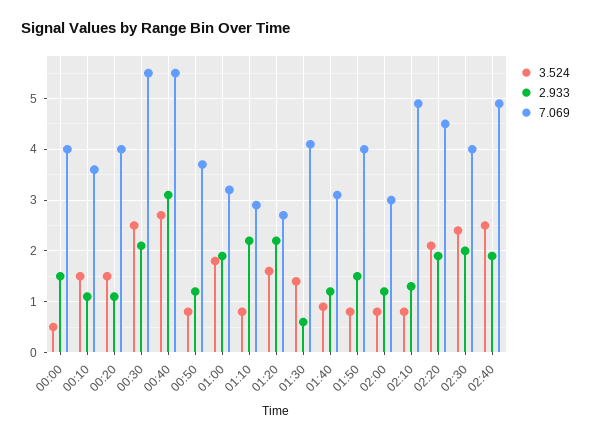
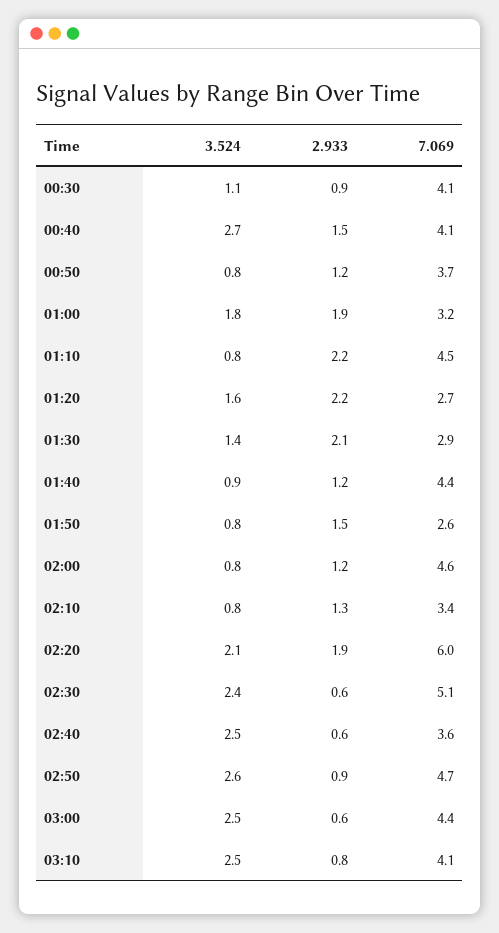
3.524, 00:00: 0.5 -> none
2.933, 00:00: 1.5 -> none
7.069, 00:00: 4 -> none
3.524, 00:10: 1.5 -> none
2.933, 00:10: 1 -> none
7.069, 00:10: 3.5 -> none
3.524, 00:20: 1.5 -> none
2.933, 00:20: 1 -> none
7.069, 00:20: 4 -> none
3.524, 00:30: 2.5 -> 1.1
2.933, 00:30: 2 -> 0.9
7.069, 00:30: 5.5 -> 4.1
2.933, 00:40: 3 -> 1.5
7.069, 00:40: 5.5 -> 4.1
7.069, 01:10: 3 -> 4.5
2.933, 01:30: 0.5 -> 2.1
7.069, 01:30: 4 -> 2.9
7.069, 01:40: 3 -> 4.4
7.069, 01:50: 4 -> 2.6
7.069, 02:00: 3 -> 4.6
7.069, 02:10: 5 -> 3.4
7.069, 02:20: 4.5 -> 6
2.933, 02:30: 2 -> 0.6
7.069, 02:30: 4 -> 5.1
2.933, 02:40: 2 -> 0.6
7.069, 02:40: 5 -> 3.6
3.524, 02:50: none -> 2.6
2.933, 02:50: none -> 0.9
7.069, 02:50: none -> 4.7
3.524, 03:00: none -> 2.5
2.933, 03:00: none -> 0.6
7.069, 03:00: none -> 4.4
3.524, 03:10: none -> 2.5
2.933, 03:10: none -> 0.8
7.069, 03:10: none -> 4.1

